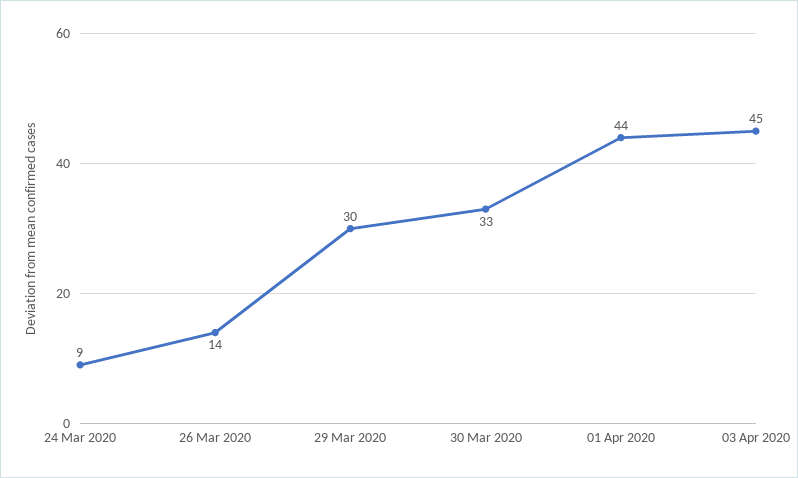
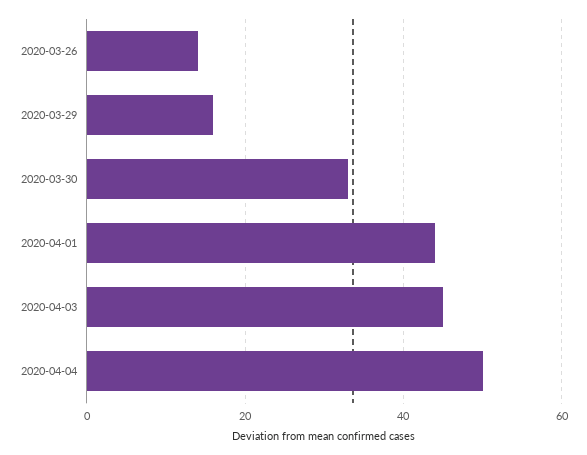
24 Mar 2020: 9 -> none
29 Mar 2020: 30 -> 15
2020-04-04: none -> 50

